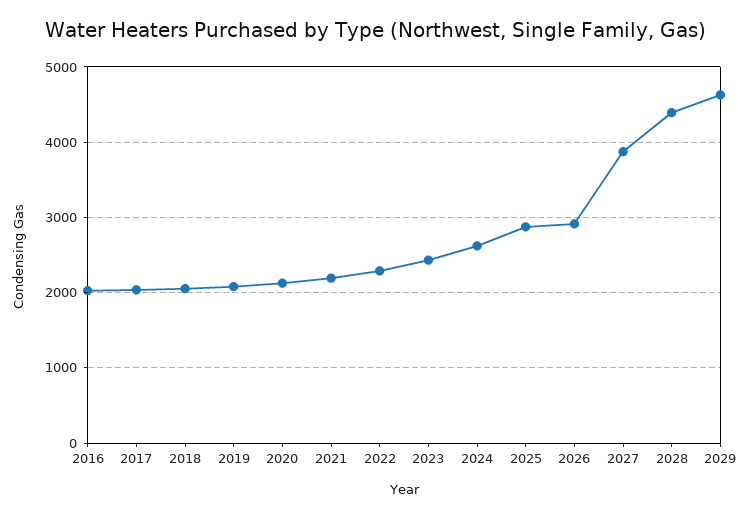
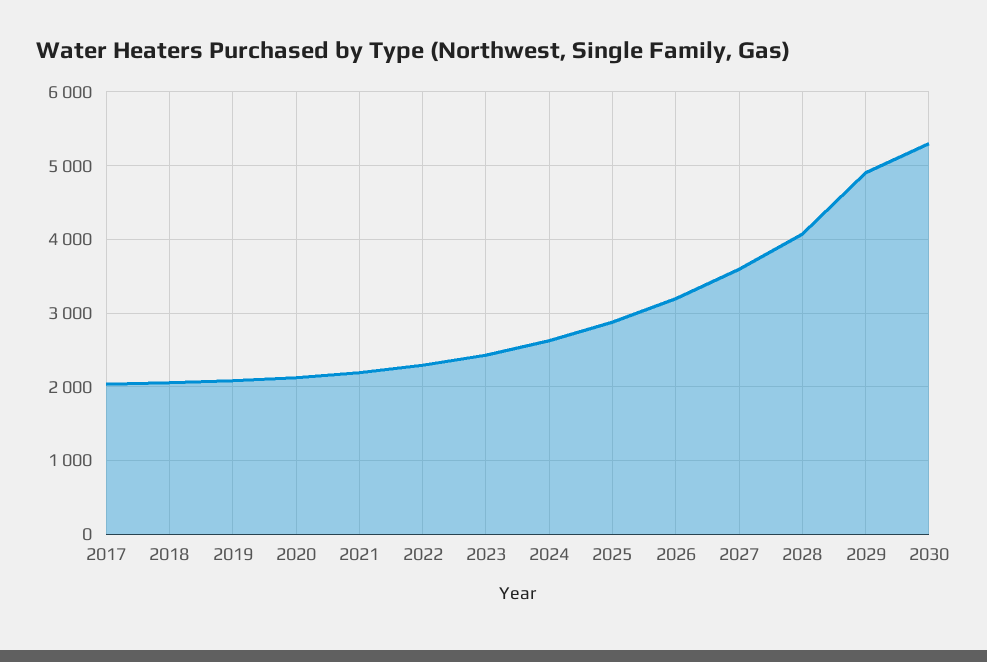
2016: 2000 -> none
2026: 2900 -> 3200
2027: 3900 -> 3600
2028: 4400 -> 4100
2029: 4600 -> 4900
2030: none -> 5300

